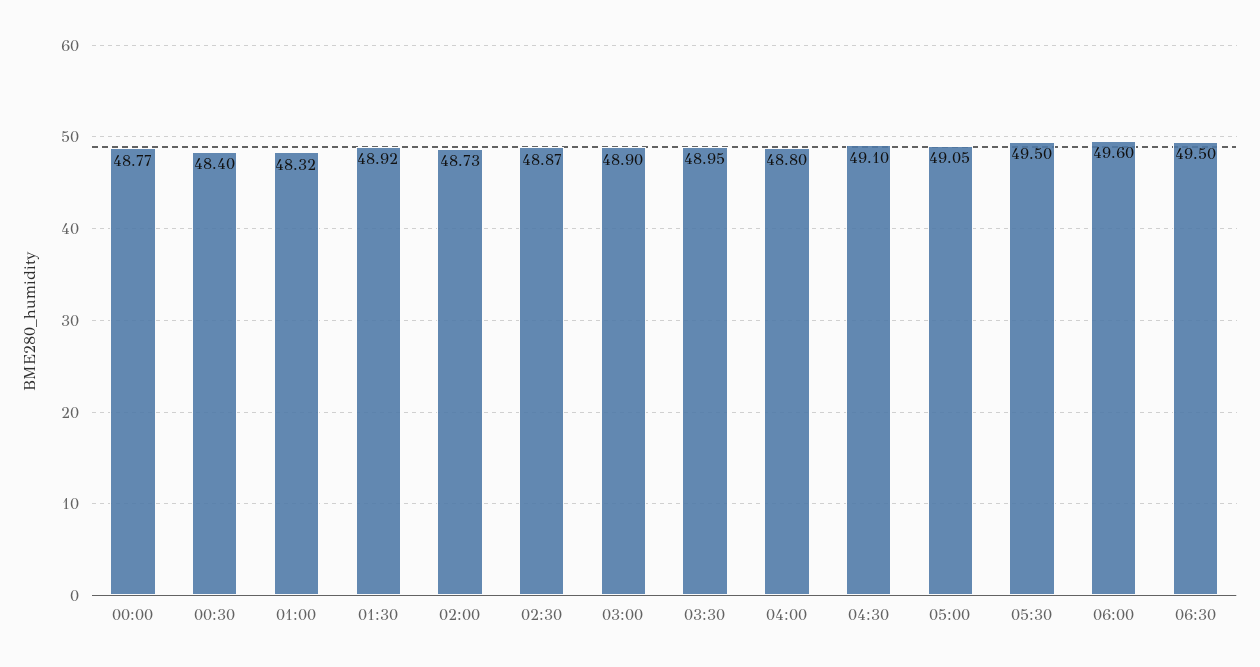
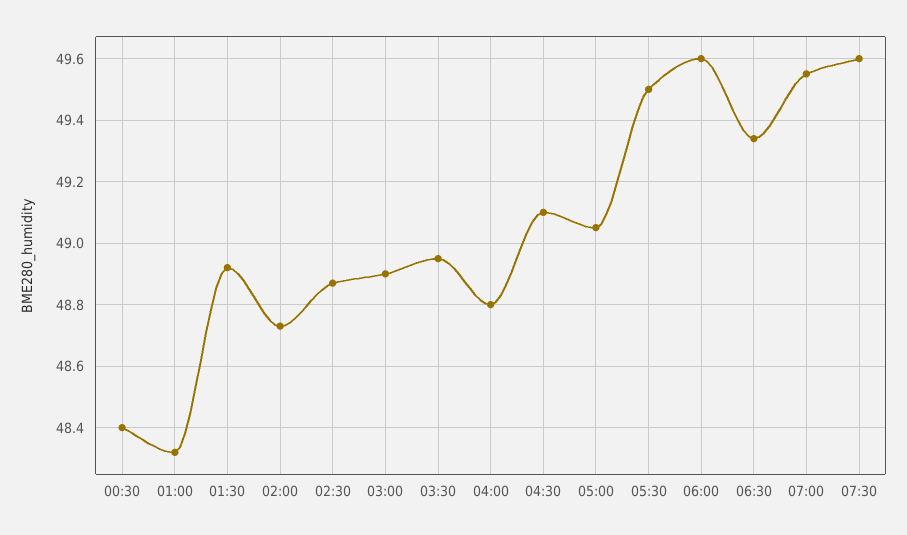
00:00: 48.77 -> none
06:30: 49.5 -> 49.35
07:00: none -> 49.55
07:30: none -> 49.6

